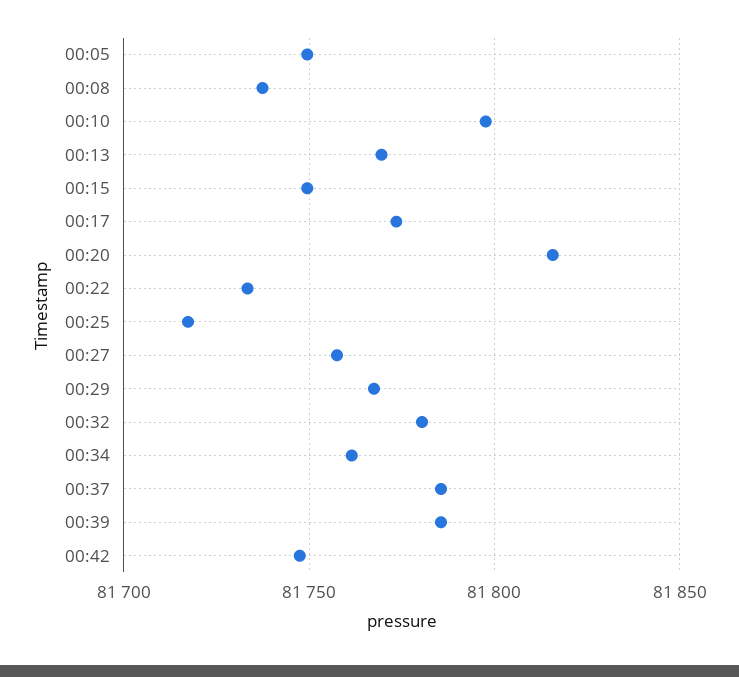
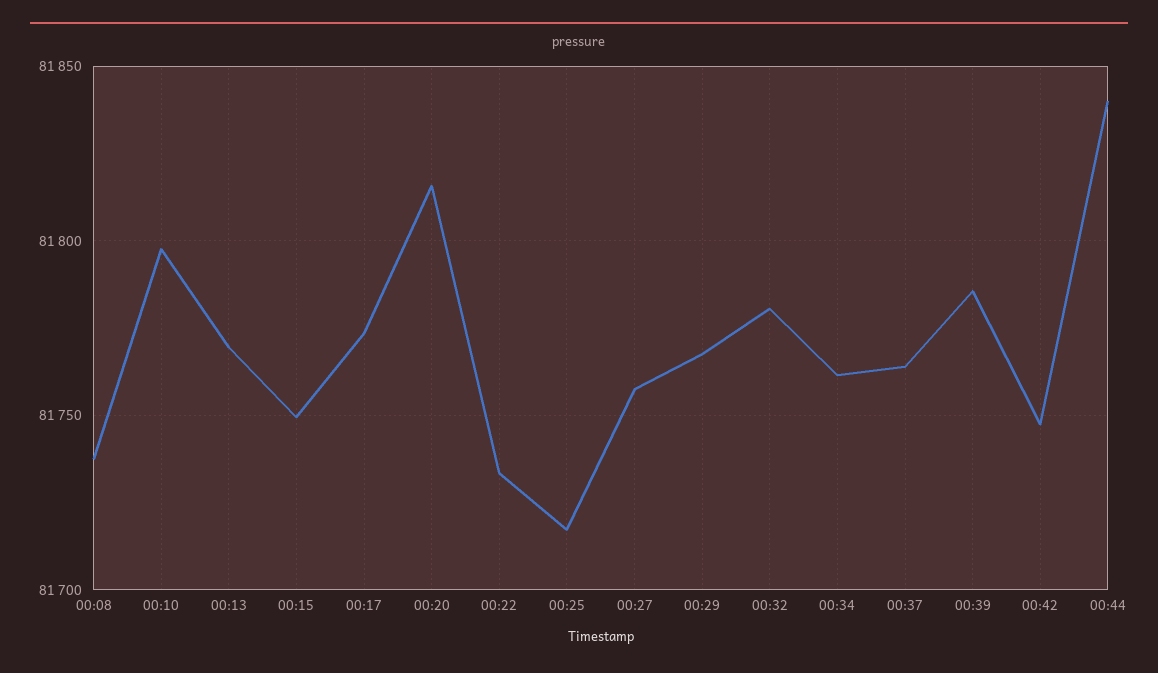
00:05: 81750 -> none
00:37: 81785 -> 81765
00:44: none -> 81840

